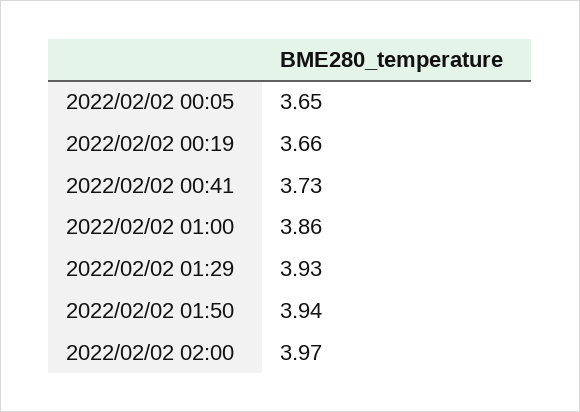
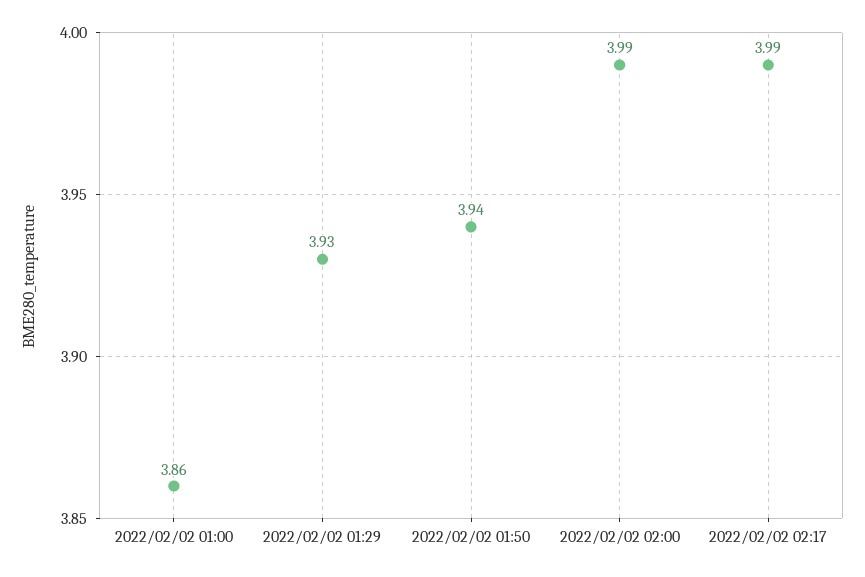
2022/02/02 00:05: 3.65 -> none
2022/02/02 00:19: 3.66 -> none
2022/02/02 00:41: 3.73 -> none
2022/02/02 02:00: 3.97 -> 3.99
2022/02/02 02:17: none -> 3.99

